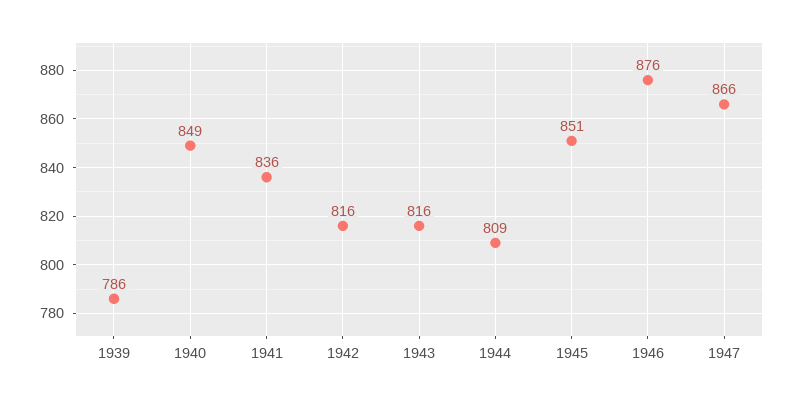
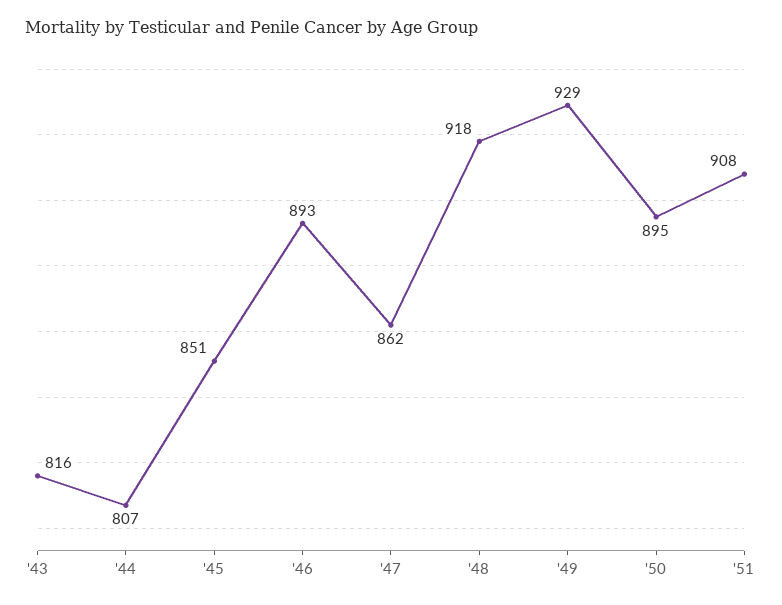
1939: 786 -> none
1940: 849 -> none
1941: 836 -> none
1942: 816 -> none
1944: 809 -> 807
1946: 876 -> 893
1947: 866 -> 862
'48: none -> 918
'49: none -> 929
'50: none -> 895
'51: none -> 908

